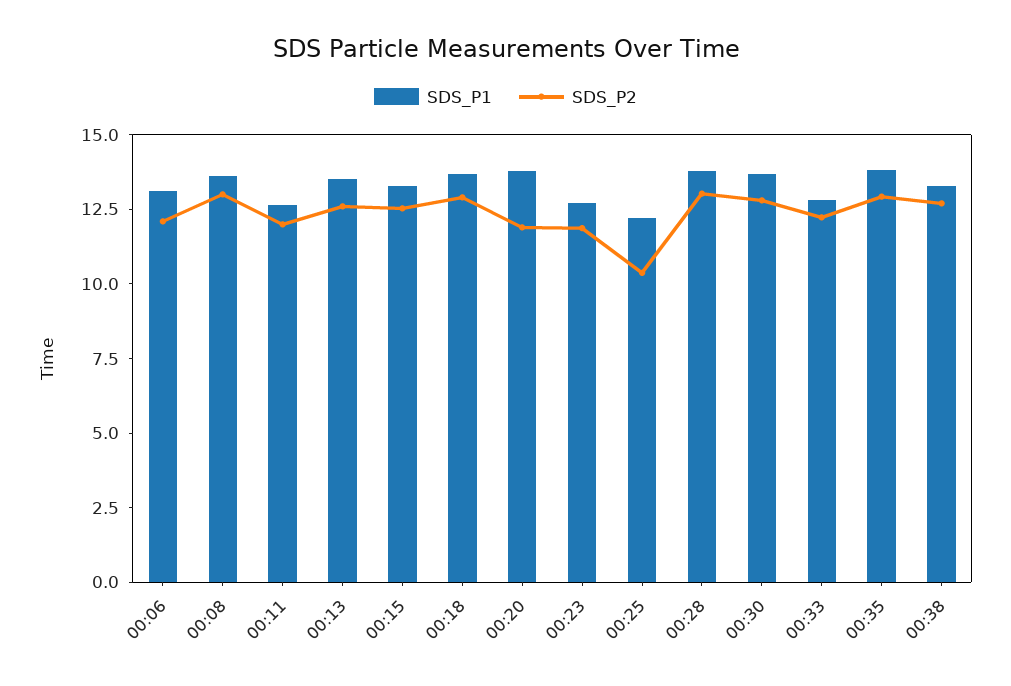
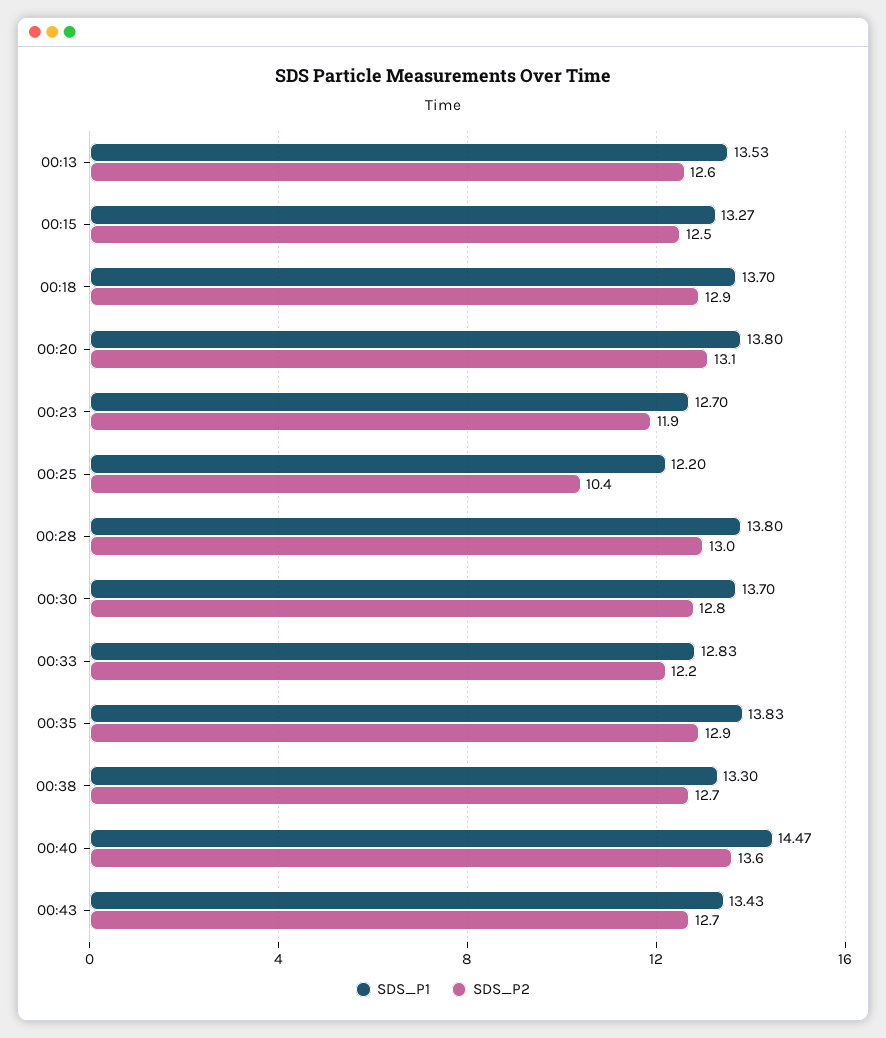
SDS_P1, 00:06: 13 -> none
SDS_P2, 00:06: 12 -> none
SDS_P1, 00:08: 13.5 -> none
SDS_P2, 00:08: 13 -> none
SDS_P1, 00:11: 12.5 -> none
SDS_P2, 00:11: 12 -> none
SDS_P2, 00:20: 12 -> 13.1
SDS_P1, 00:40: none -> 14.47
SDS_P2, 00:40: none -> 13.6
SDS_P1, 00:43: none -> 13.43
SDS_P2, 00:43: none -> 12.7

